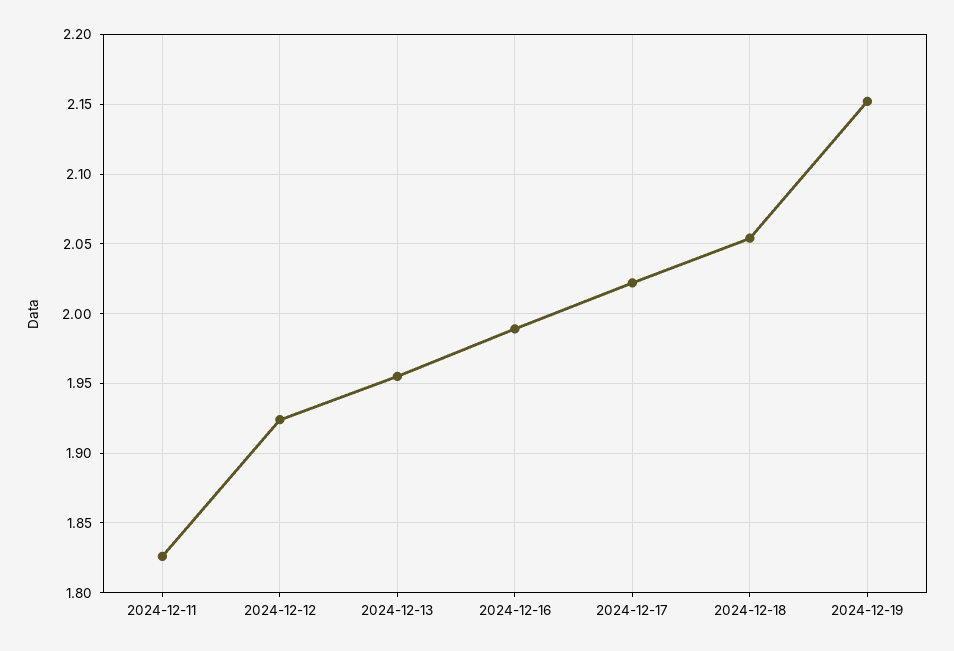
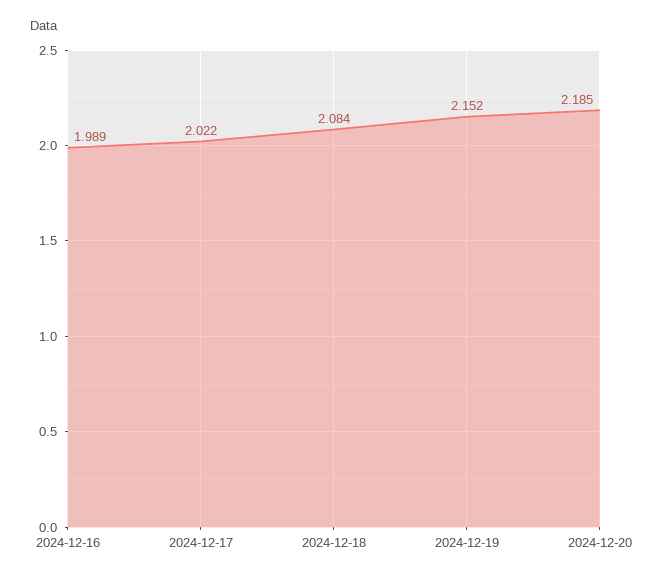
2024-12-11: 1.825 -> none
2024-12-12: 1.925 -> none
2024-12-13: 1.955 -> none
2024-12-18: 2.055 -> 2.084
2024-12-20: none -> 2.185

